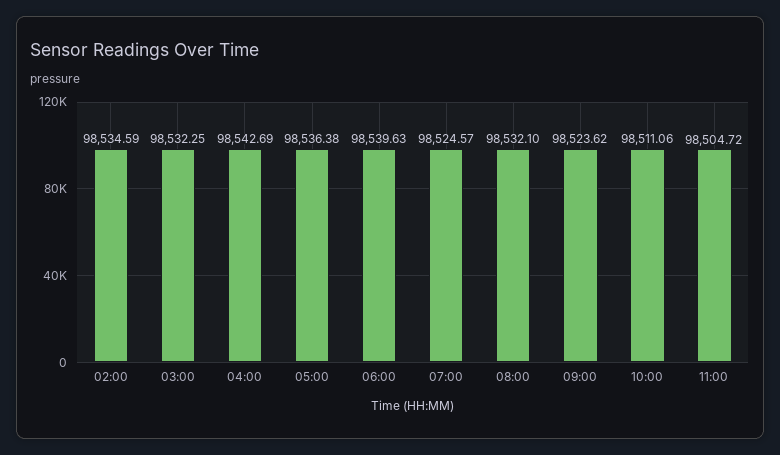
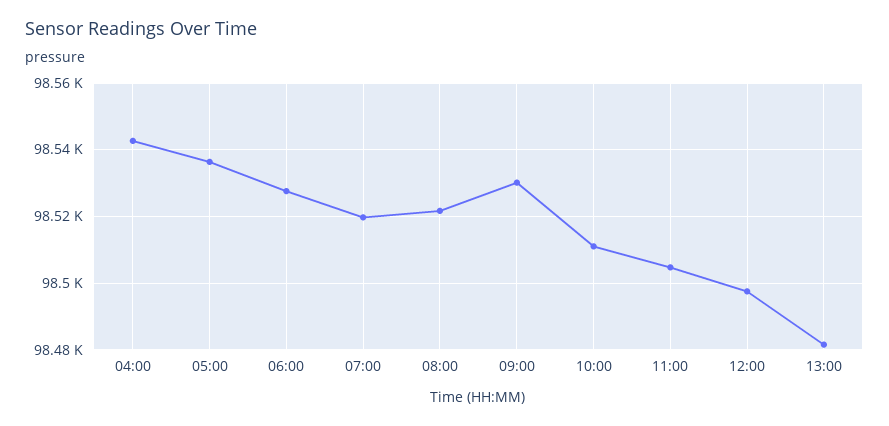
02:00: 98534.59 -> none
03:00: 98532.25 -> none
06:00: 98539.63 -> 98528
07:00: 98524.57 -> 98520
08:00: 98532.1 -> 98522
09:00: 98523.62 -> 98530
12:00: none -> 98498
13:00: none -> 98482

